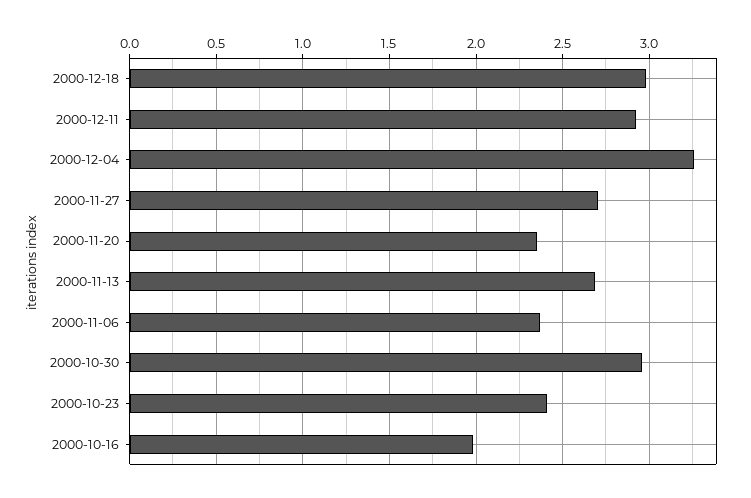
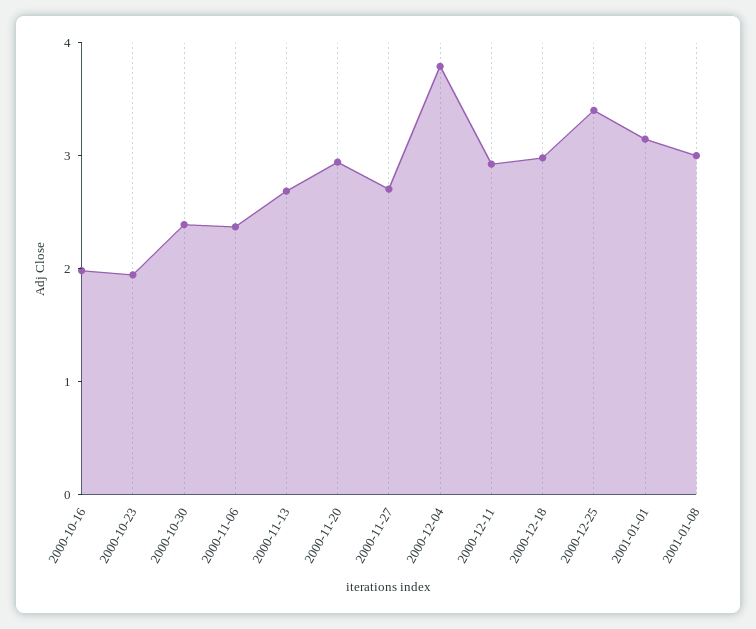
2000-12-04: 3.25 -> 3.8
2000-11-20: 2.35 -> 3
2000-10-30: 2.95 -> 2.4
2000-10-23: 2.4 -> 2
2000-12-25: none -> 3.4
2001-01-01: none -> 3.2
2001-01-08: none -> 3

